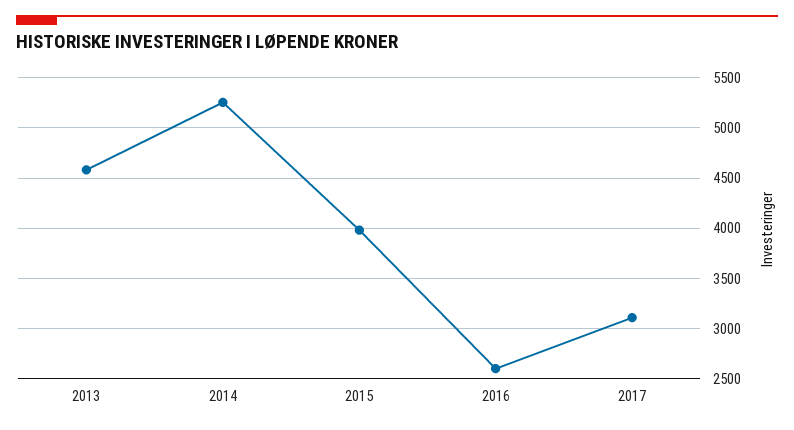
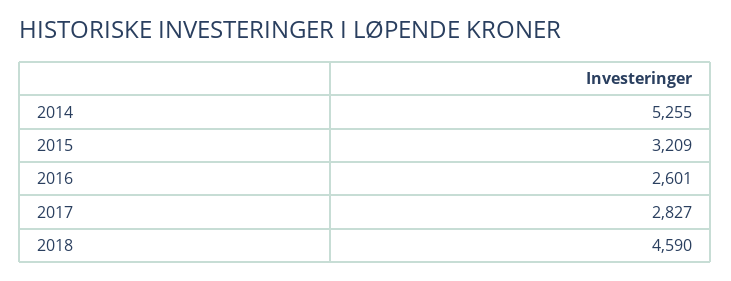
2013: 4600 -> none
2015: 4000 -> 3209
2017: 3100 -> 2827
2018: none -> 4590

